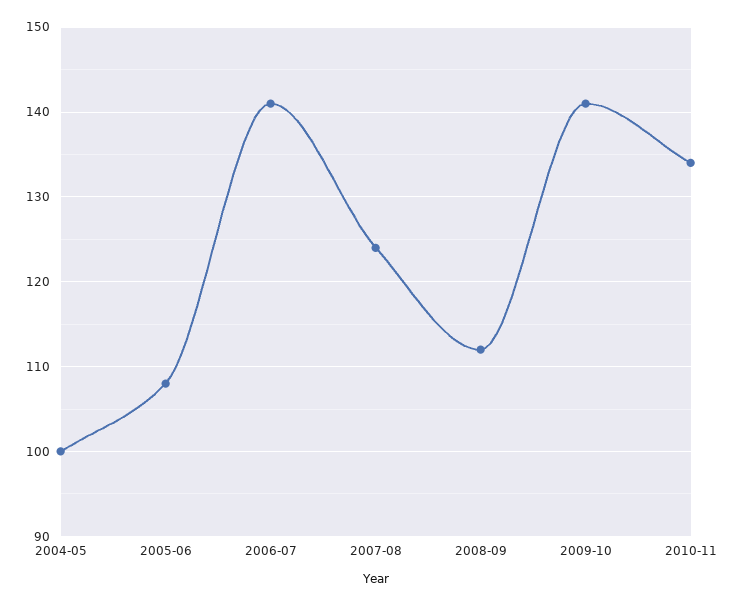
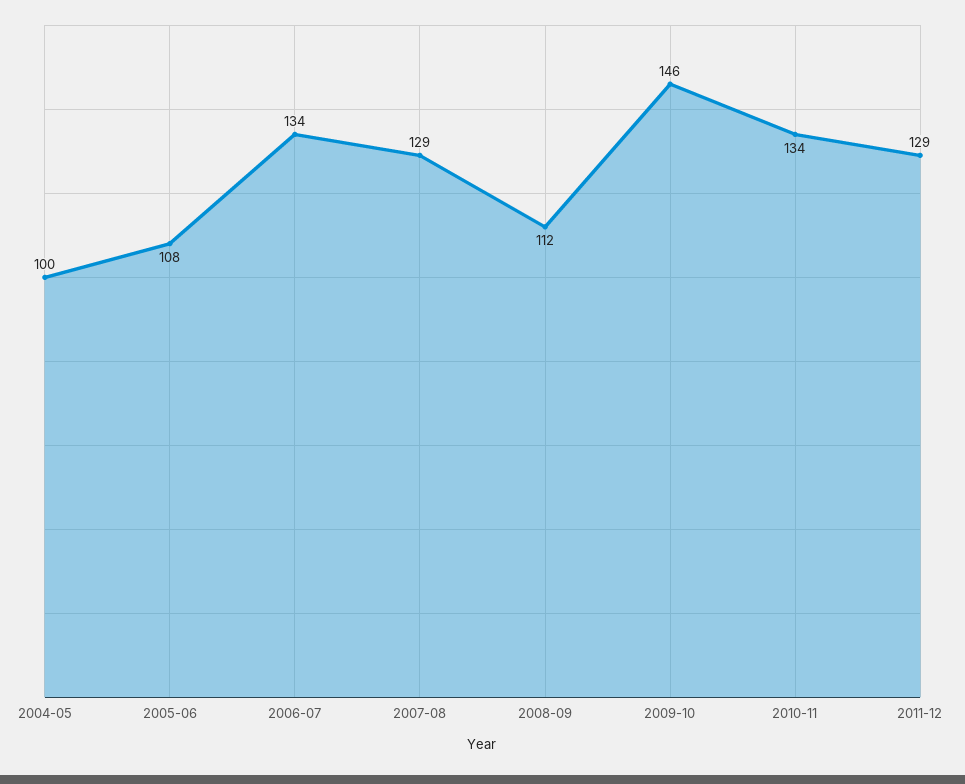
2006-07: 141 -> 134
2007-08: 124 -> 129
2009-10: 141 -> 146
2011-12: none -> 129

